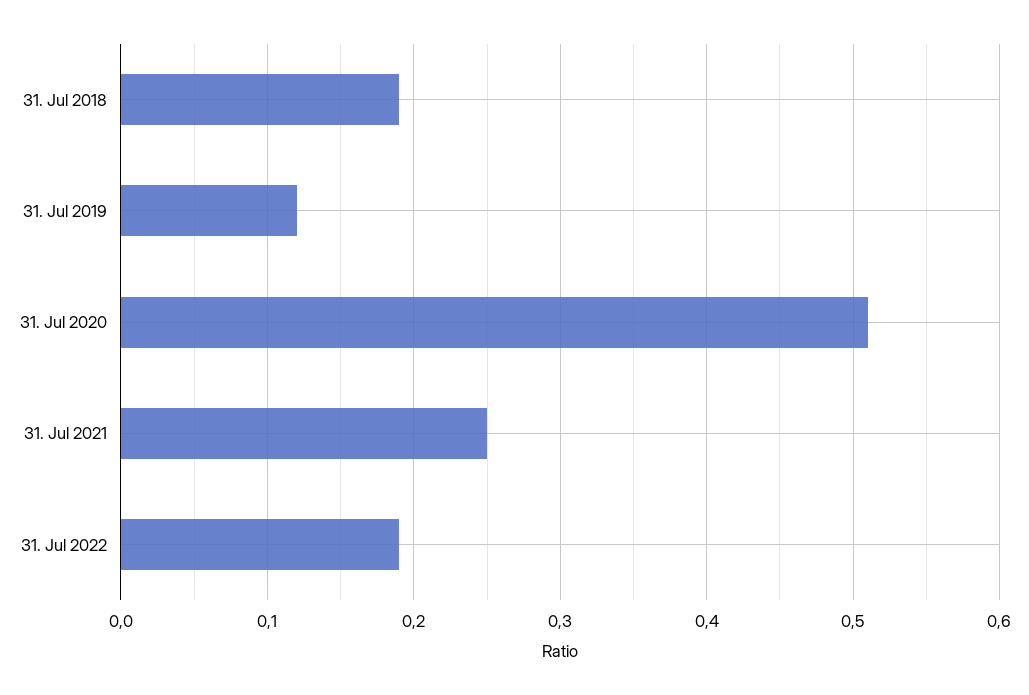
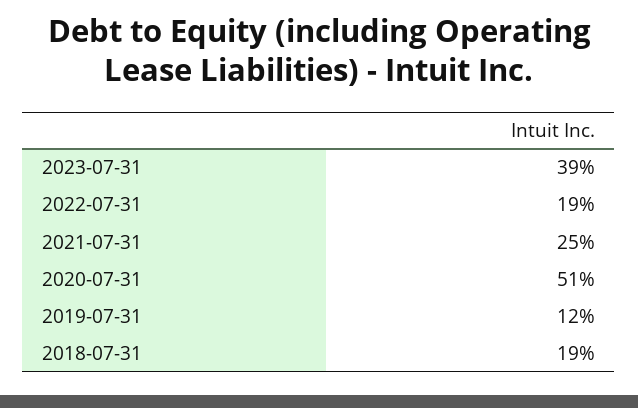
2023-07-31: none -> 0.39

